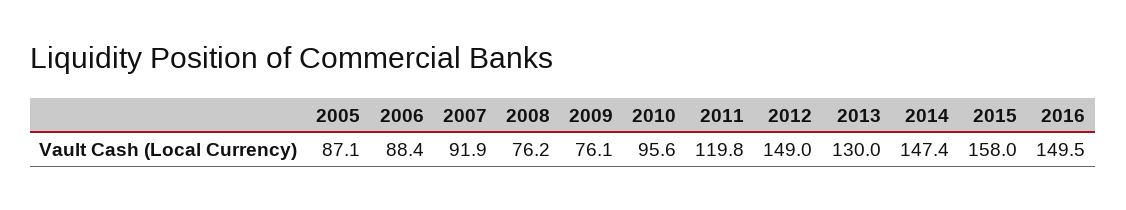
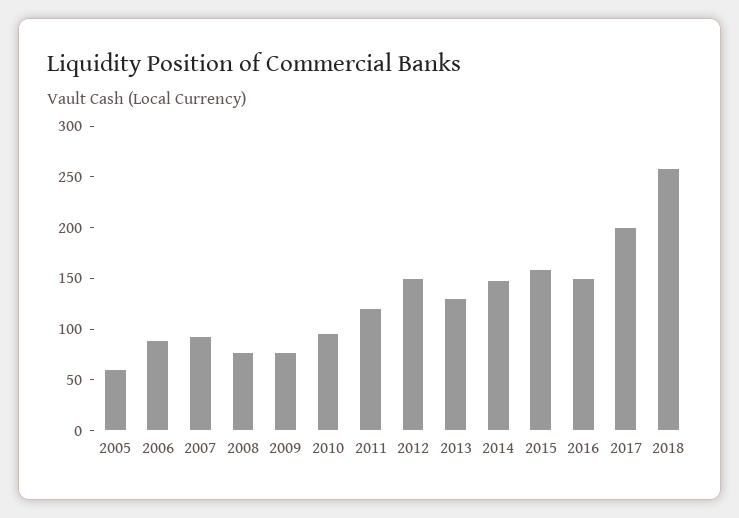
2005: 87.1 -> 60
2017: none -> 200
2018: none -> 260

